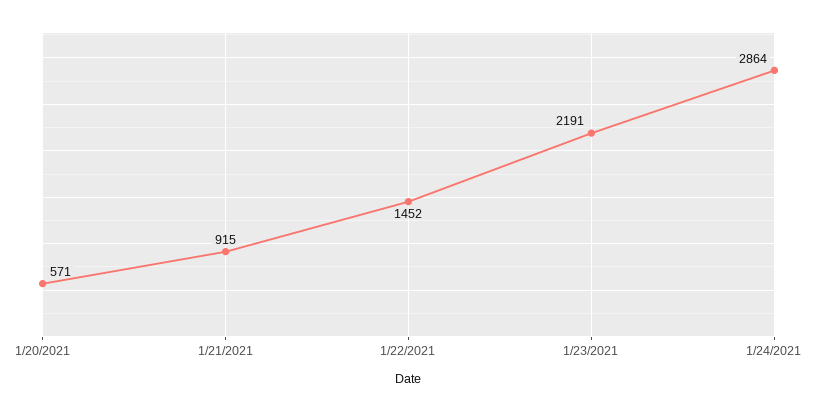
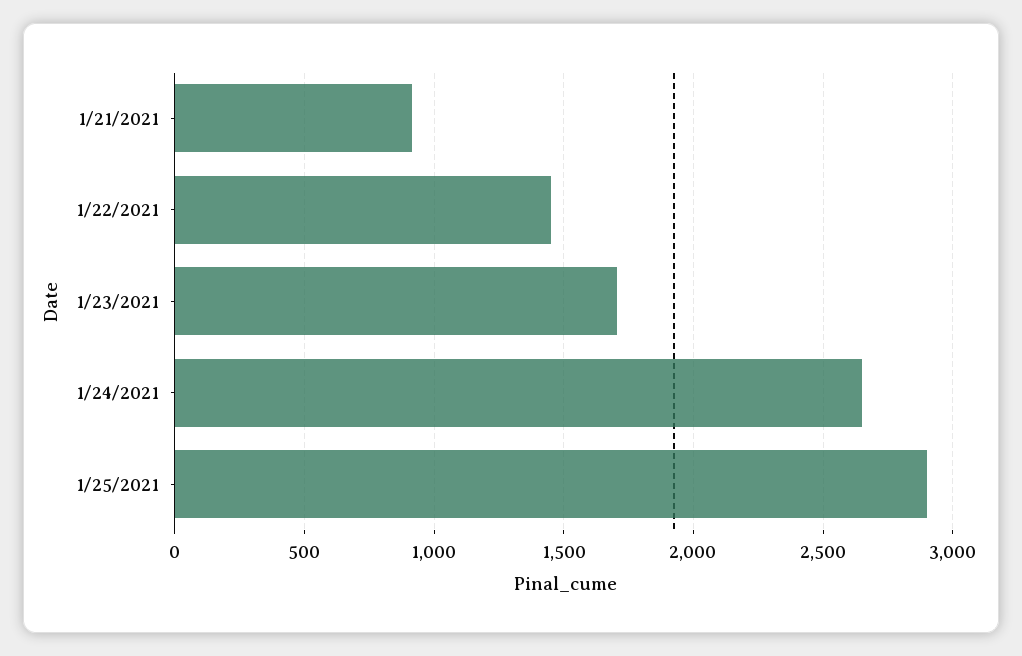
1/20/2021: 571 -> none
1/23/2021: 2191 -> 1700
1/24/2021: 2864 -> 2650
1/25/2021: none -> 2900

